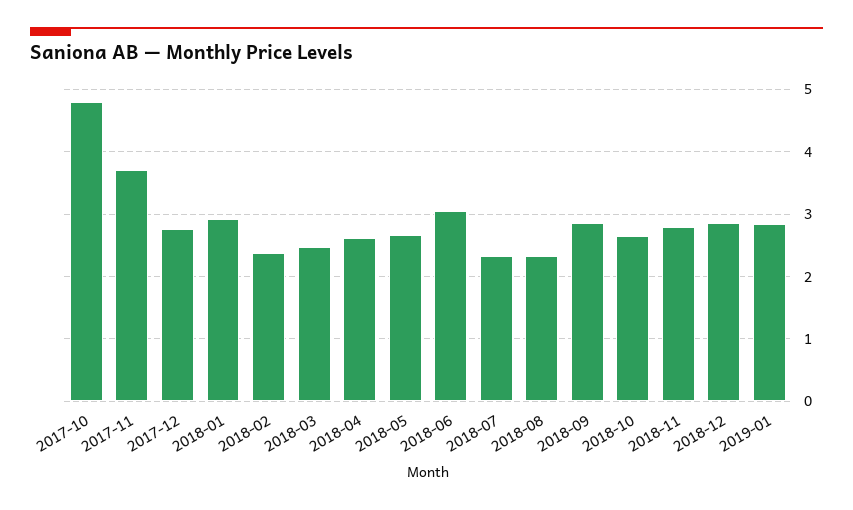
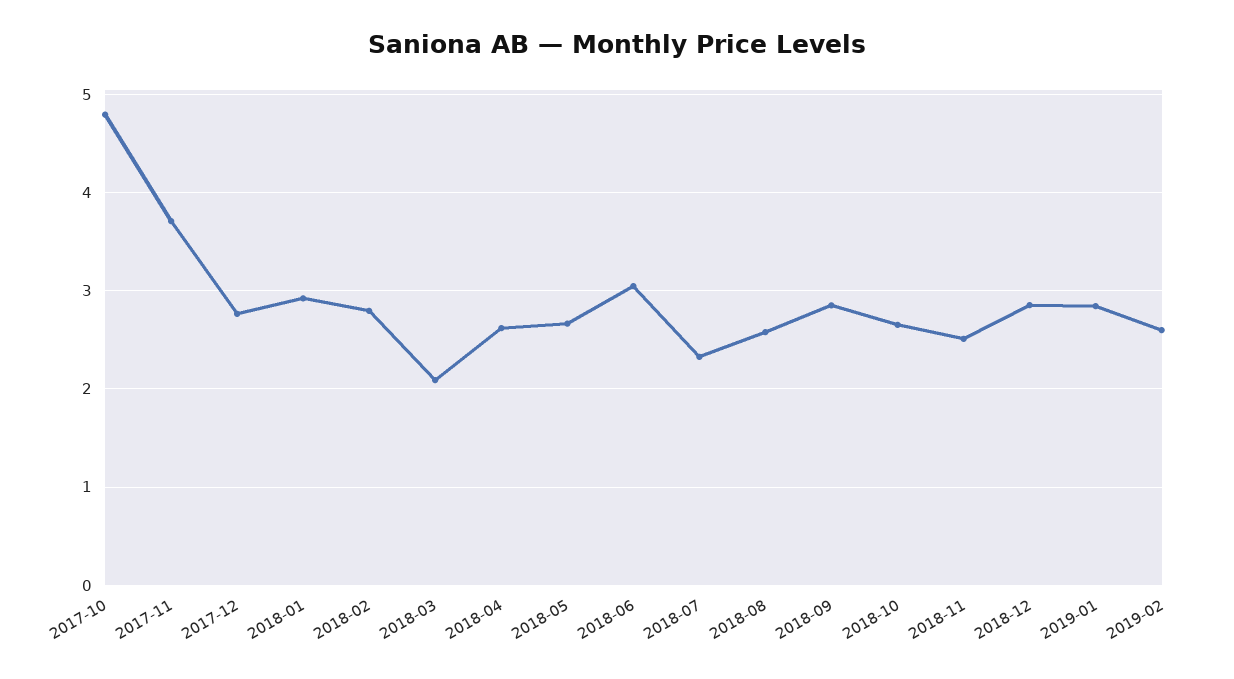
2018-02: 2.4 -> 2.8
2018-03: 2.5 -> 2.1
2018-08: 2.3 -> 2.6
2018-11: 2.8 -> 2.5
2019-02: none -> 2.6

